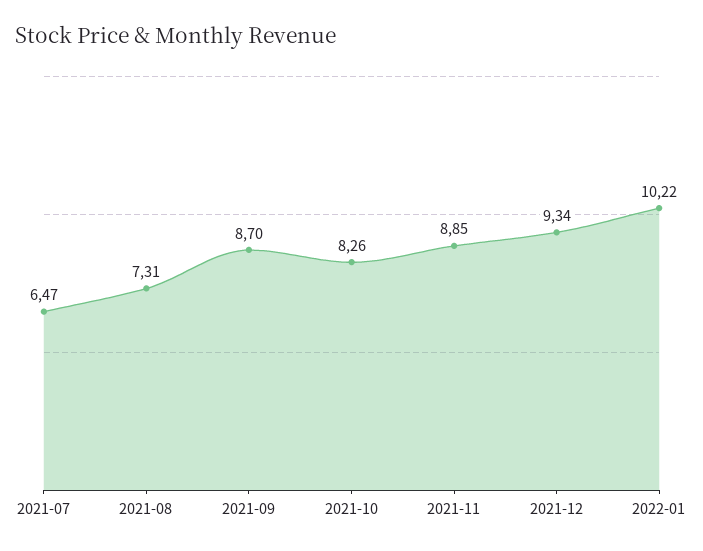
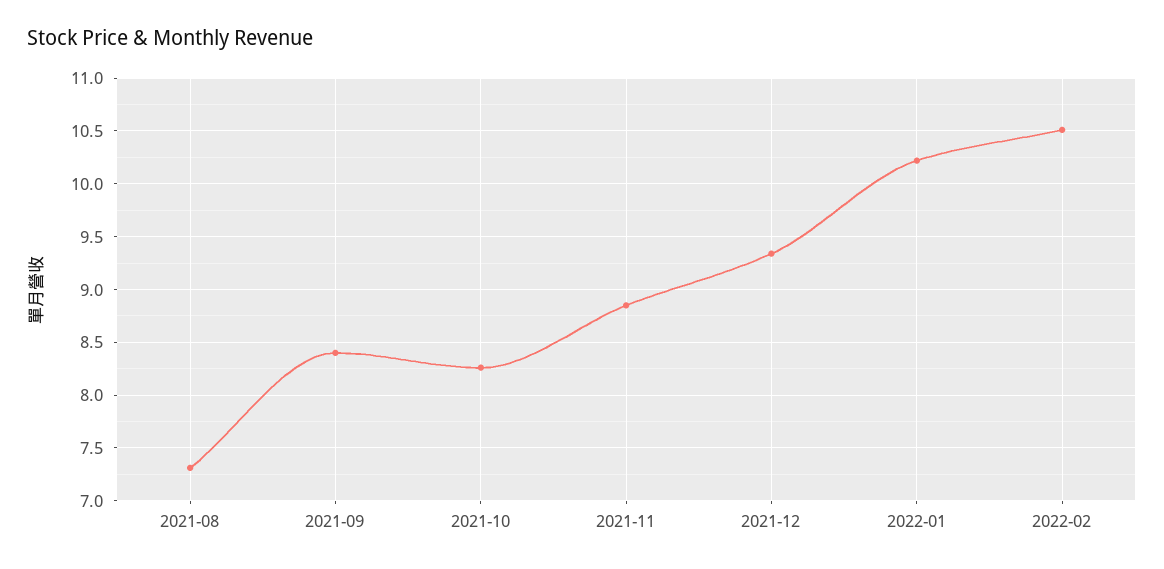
2021-07: 6.47 -> none
2021-09: 8.7 -> 8.4
2022-02: none -> 10.5

